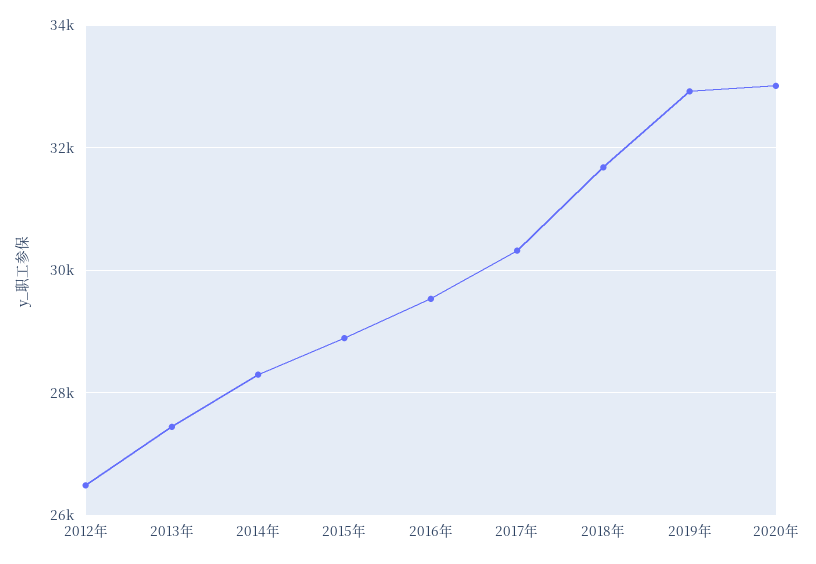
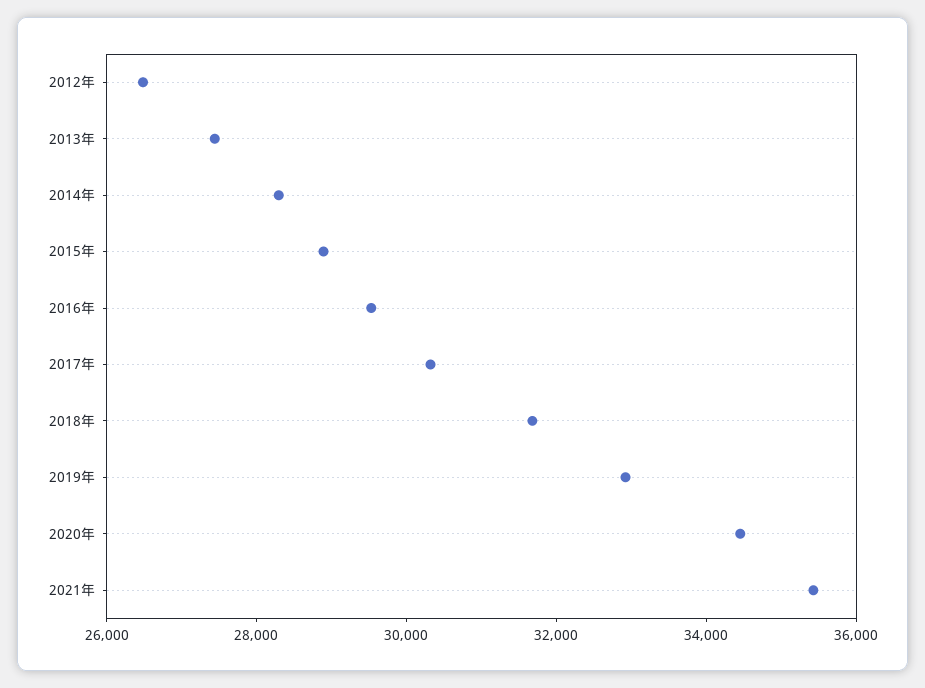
2020年: 33000 -> 34500
2021年: none -> 35500

